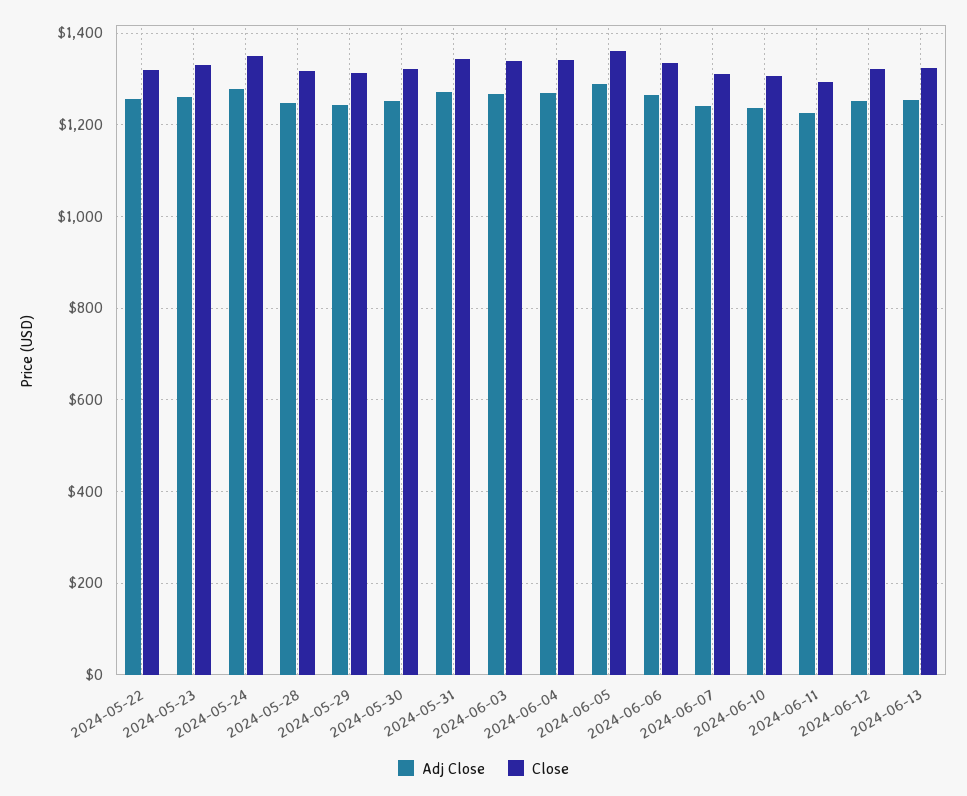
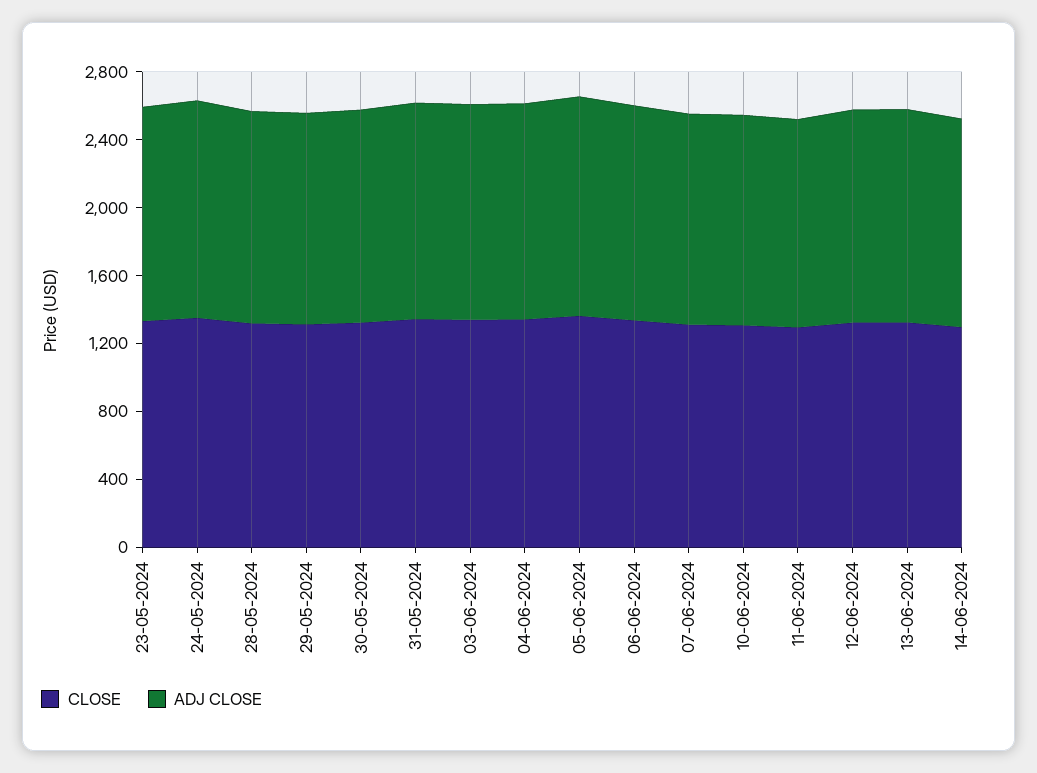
Adj Close, 2024-05-22: 1260 -> none
Close, 2024-05-22: 1320 -> none
Close, 14-06-2024: none -> 1300
Adj Close, 14-06-2024: none -> 1200

